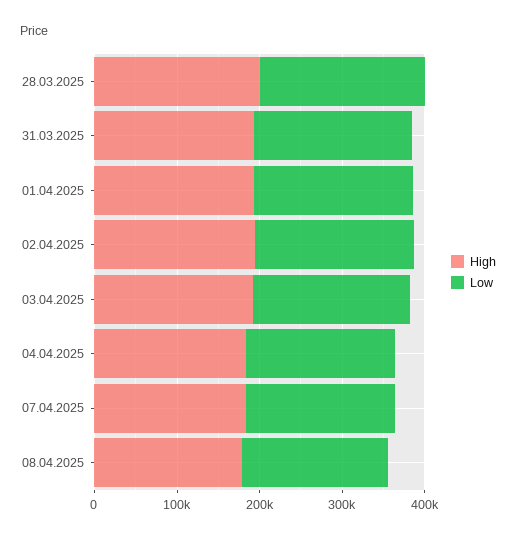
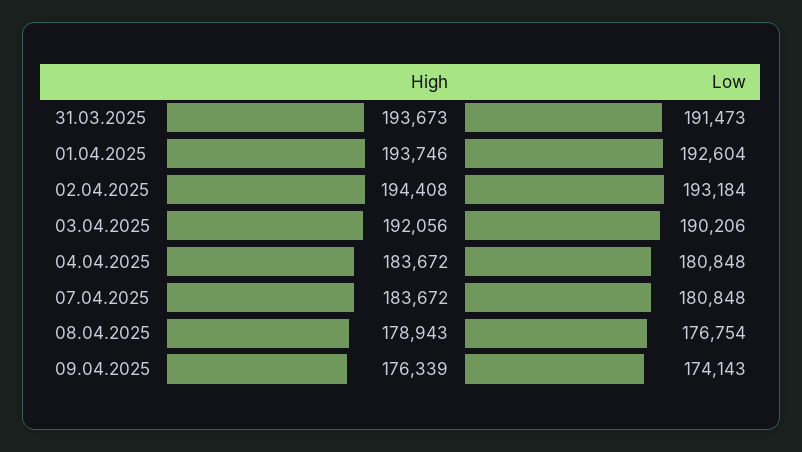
High, 28.03.2025: 200000 -> none
Low, 28.03.2025: 200000 -> none
High, 09.04.2025: none -> 176339
Low, 09.04.2025: none -> 174143

